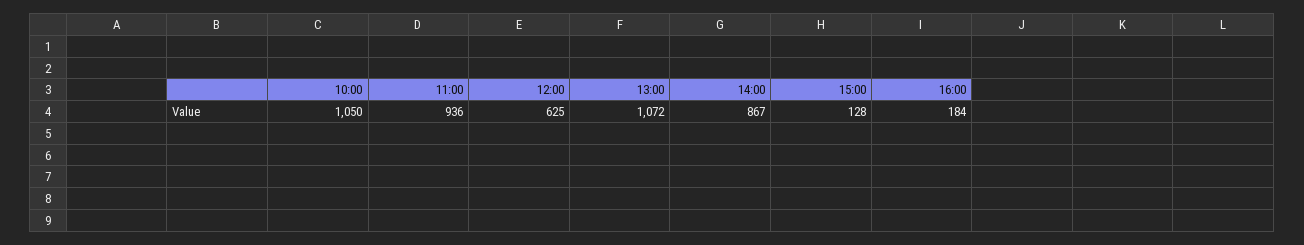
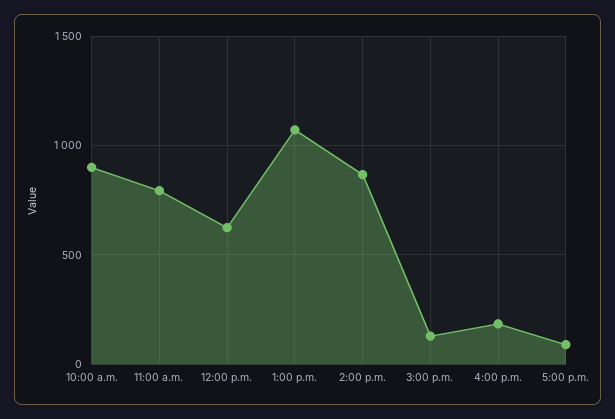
10:00: 1050 -> 900
11:00: 936 -> 800
5:00 p.m.: none -> 100

